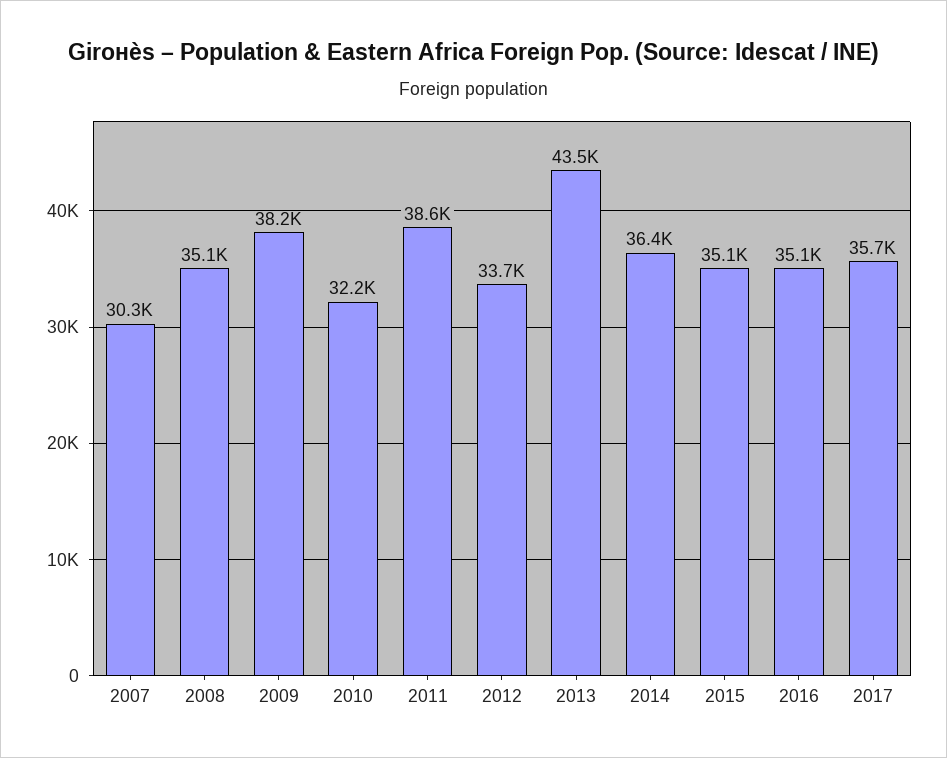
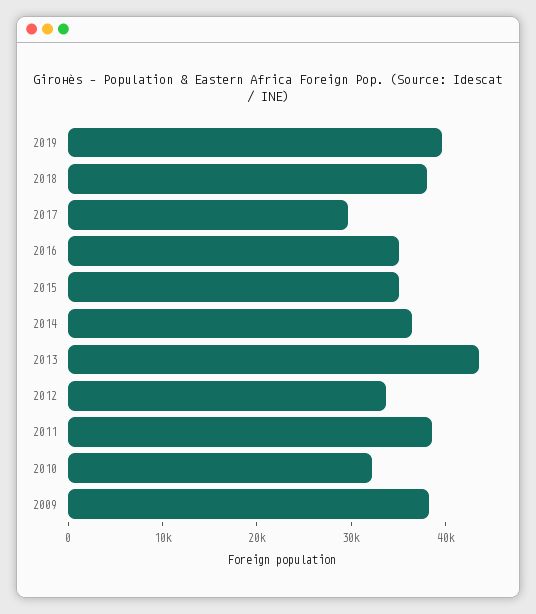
2007: 30300 -> none
2008: 35100 -> none
2017: 35700 -> 30000
2019: none -> 40000
2018: none -> 38000

